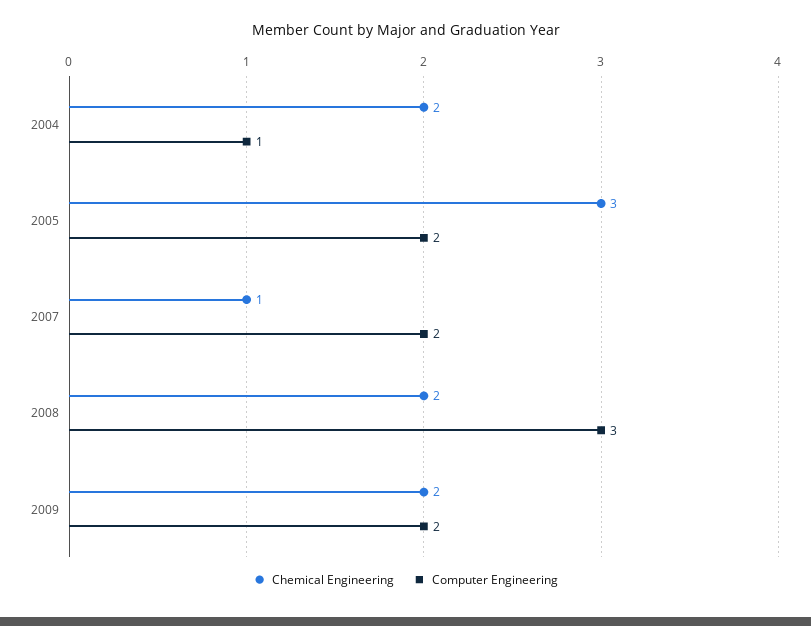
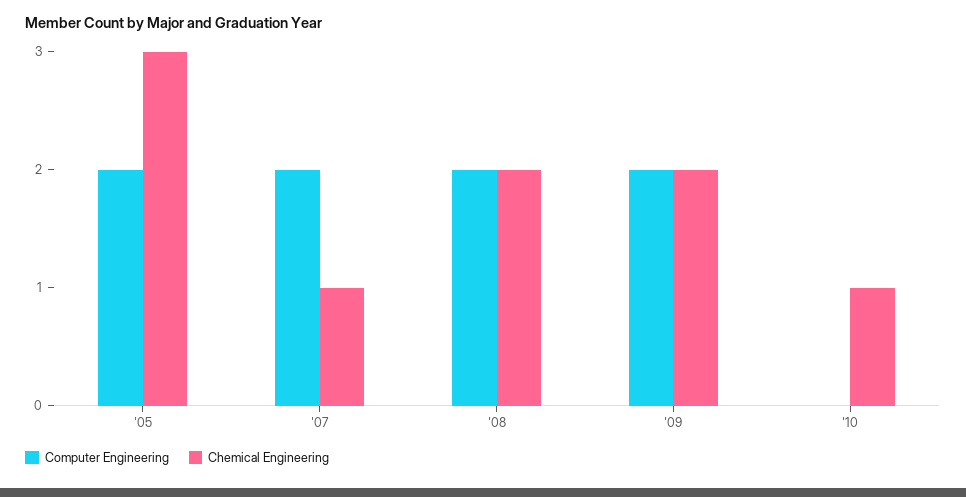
Chemical Engineering, 2004: 2 -> none
Computer Engineering, 2004: 1 -> none
Computer Engineering, 2008: 3 -> 2
Computer Engineering, '10: none -> 0
Chemical Engineering, '10: none -> 1

